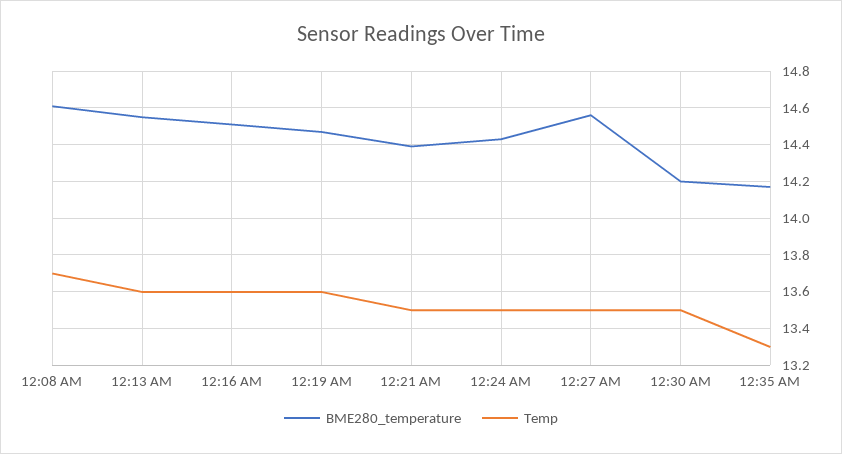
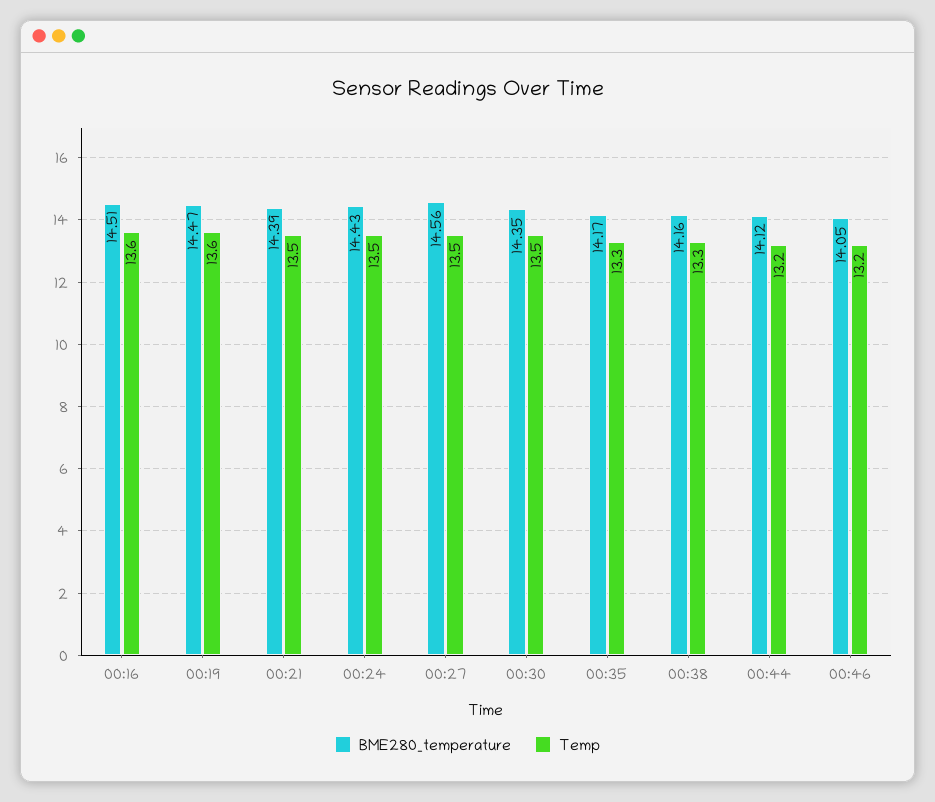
BME280_temperature, 12:08 AM: 14.6 -> none
Temp, 12:08 AM: 13.7 -> none
BME280_temperature, 12:13 AM: 14.55 -> none
Temp, 12:13 AM: 13.6 -> none
BME280_temperature, 12:30 AM: 14.2 -> 14.35
BME280_temperature, 00:38: none -> 14.16
Temp, 00:38: none -> 13.3
BME280_temperature, 00:44: none -> 14.12
Temp, 00:44: none -> 13.2
BME280_temperature, 00:46: none -> 14.05
Temp, 00:46: none -> 13.2

